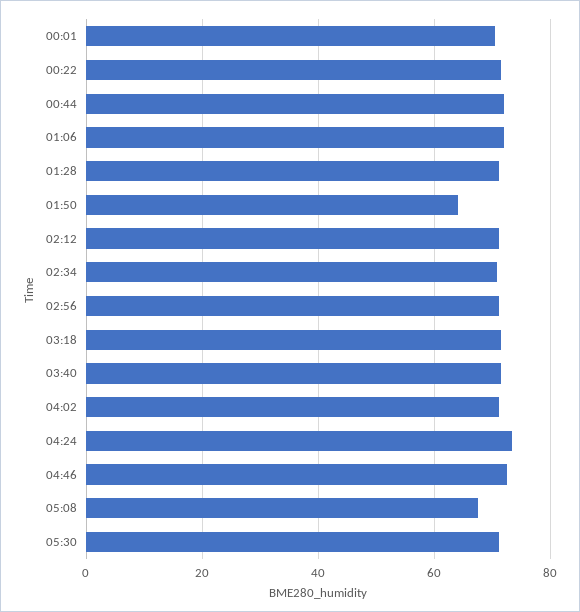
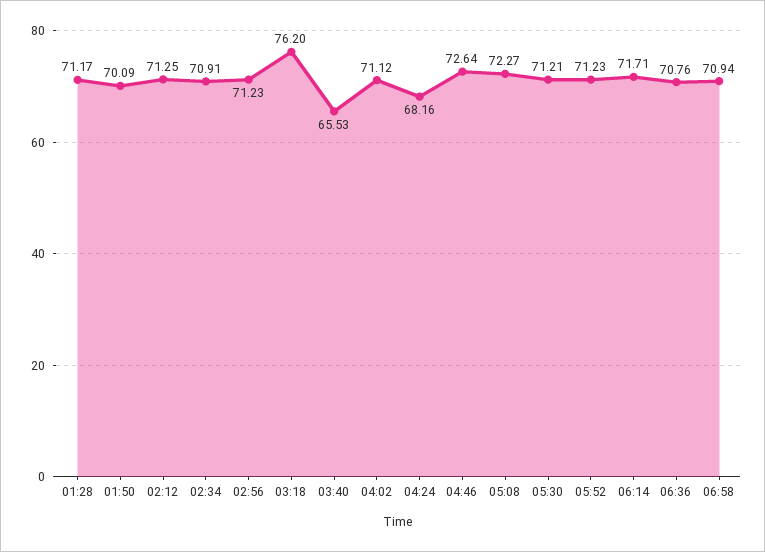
00:01: 70 -> none
00:22: 72 -> none
00:44: 72 -> none
01:06: 72 -> none
01:50: 64 -> 70.09
03:18: 72 -> 76.2
03:40: 72 -> 65.53
04:24: 74 -> 68.16
05:08: 68 -> 72.27
05:52: none -> 71.23
06:14: none -> 71.71
06:36: none -> 70.76
06:58: none -> 70.94

